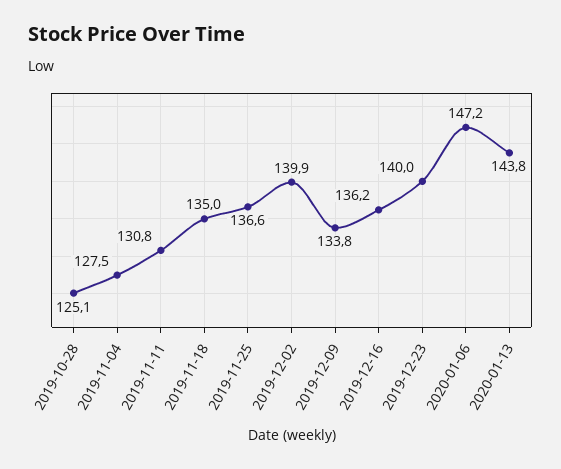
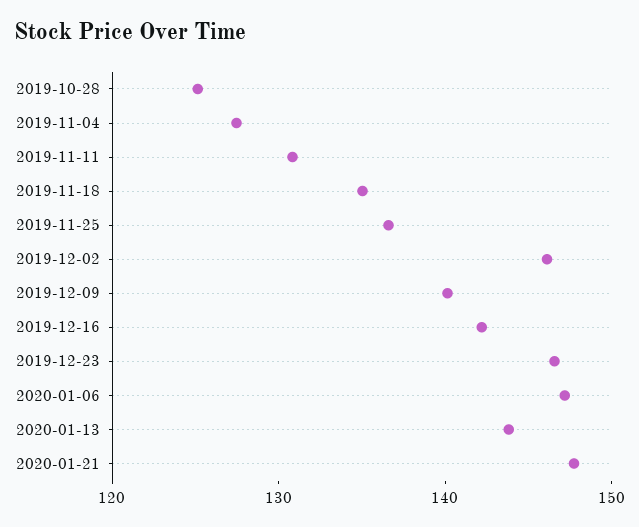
2019-12-02: 139.9 -> 146
2019-12-09: 133.8 -> 140
2019-12-16: 136.2 -> 142
2019-12-23: 140 -> 146
2020-01-21: none -> 148

